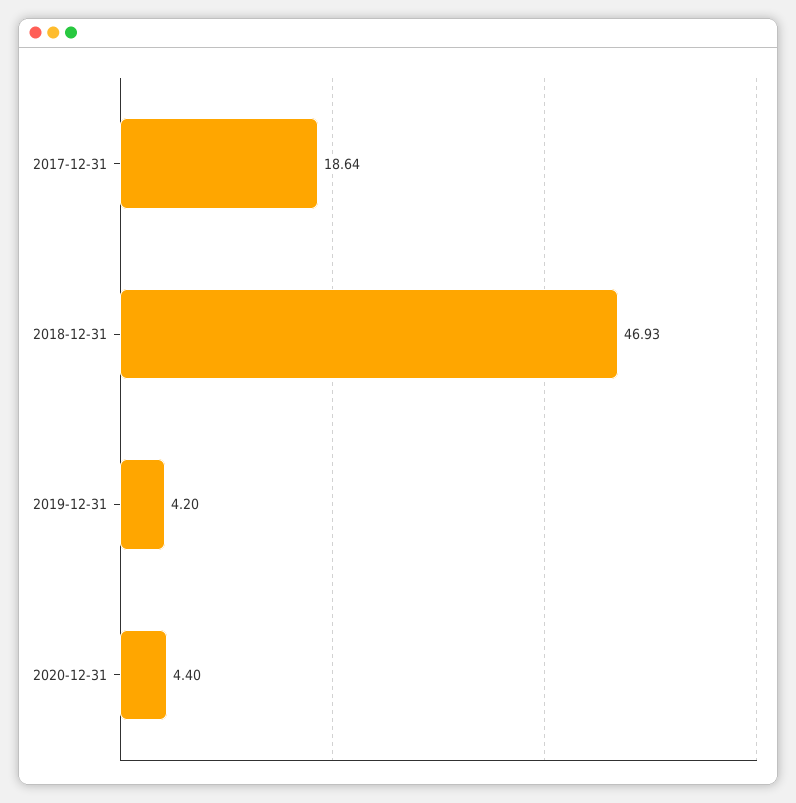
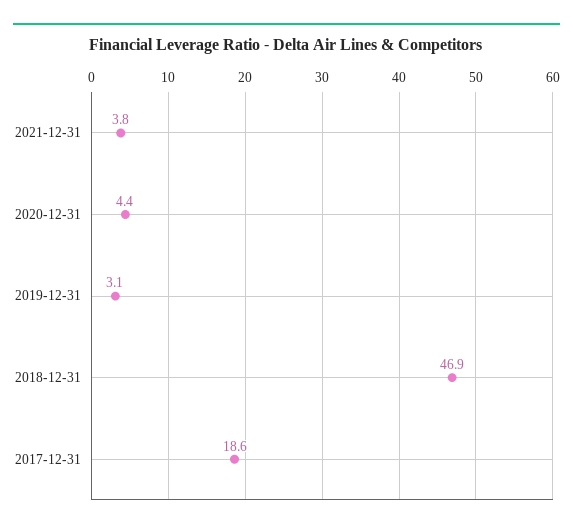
2019-12-31: 4.2 -> 3.1
2021-12-31: none -> 3.8

